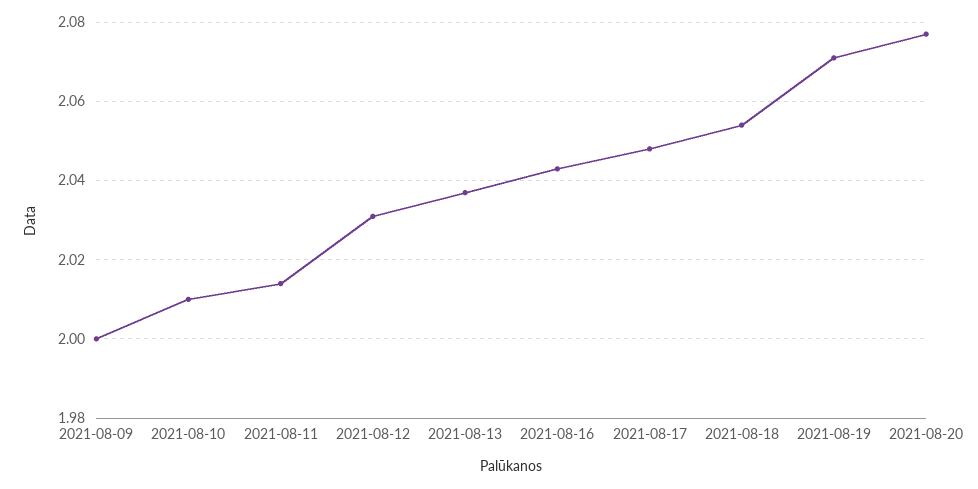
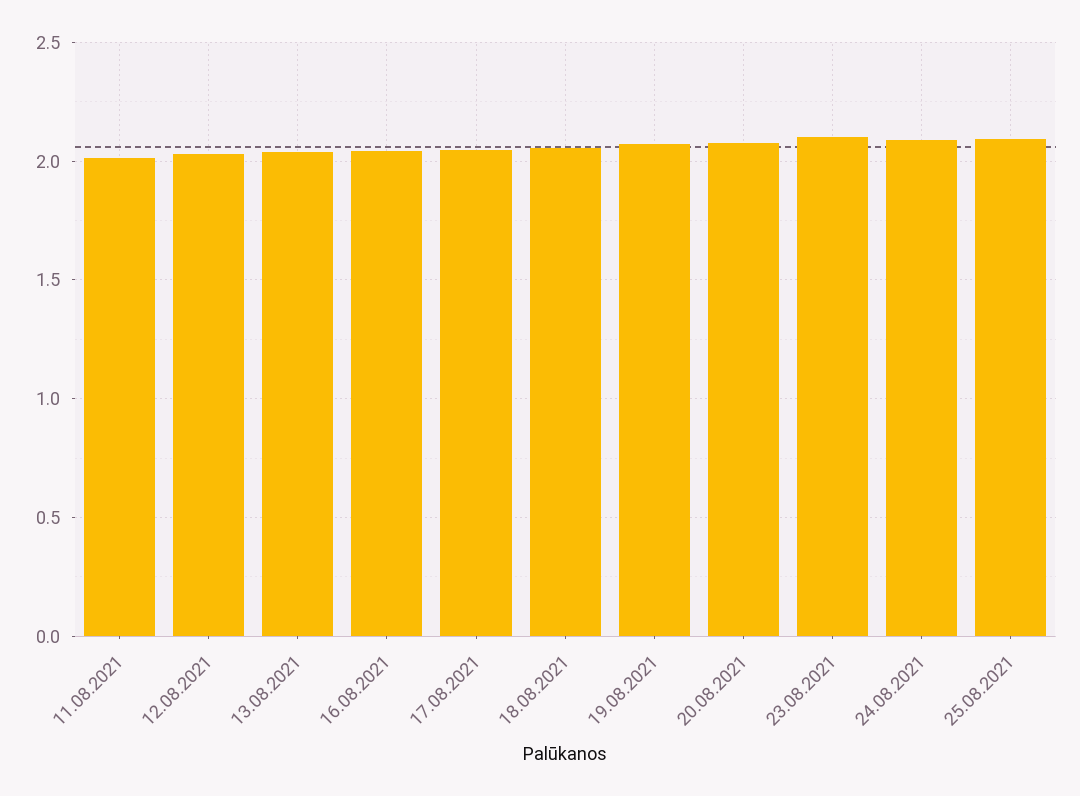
2021-08-09: 2 -> none
2021-08-10: 2.01 -> none
23.08.2021: none -> 2.1
24.08.2021: none -> 2.1
25.08.2021: none -> 2.1

